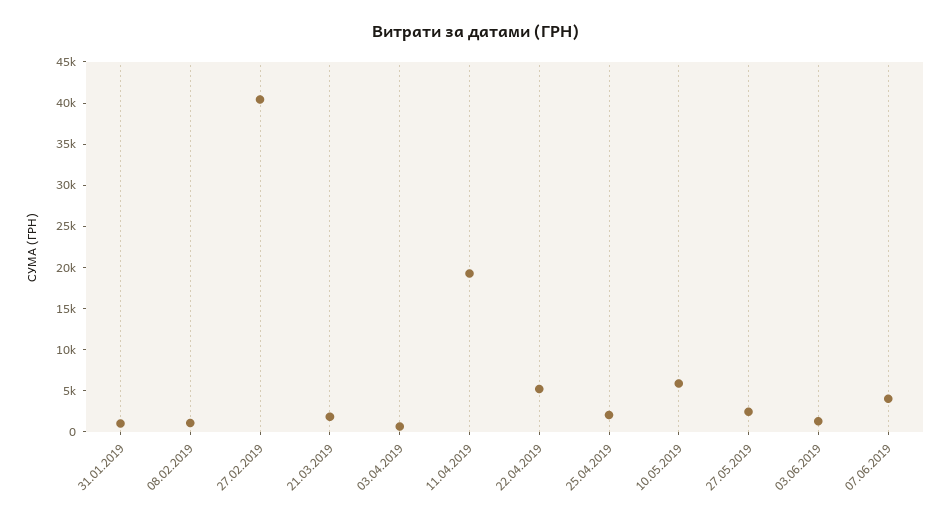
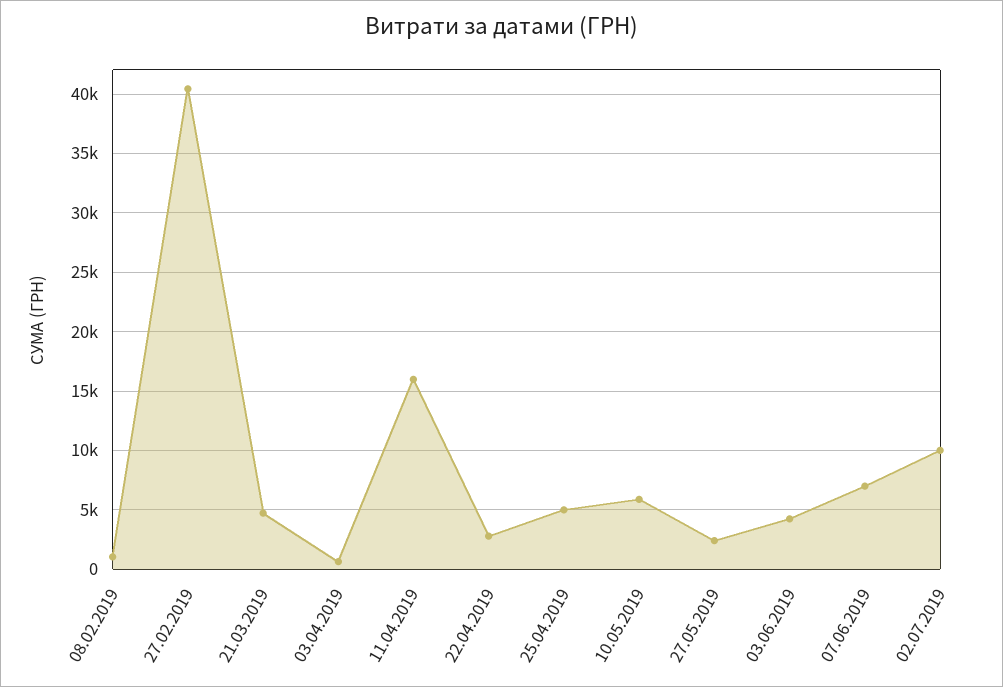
31.01.2019: 1000 -> none
21.03.2019: 2000 -> 5000
11.04.2019: 19000 -> 16000
22.04.2019: 5000 -> 3000
25.04.2019: 2000 -> 5000
03.06.2019: 1000 -> 4000
07.06.2019: 4000 -> 7000
02.07.2019: none -> 10000

